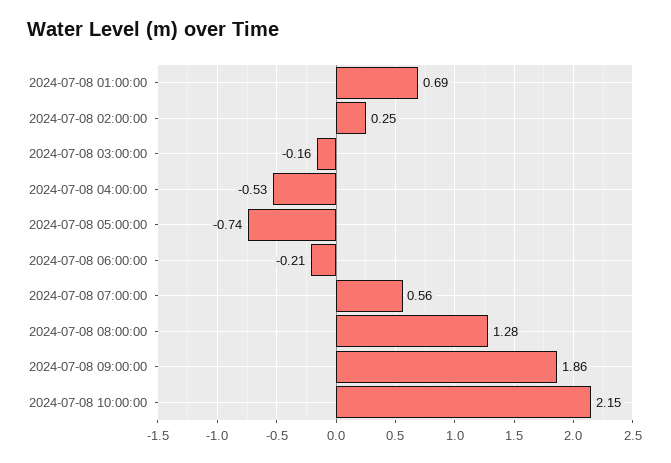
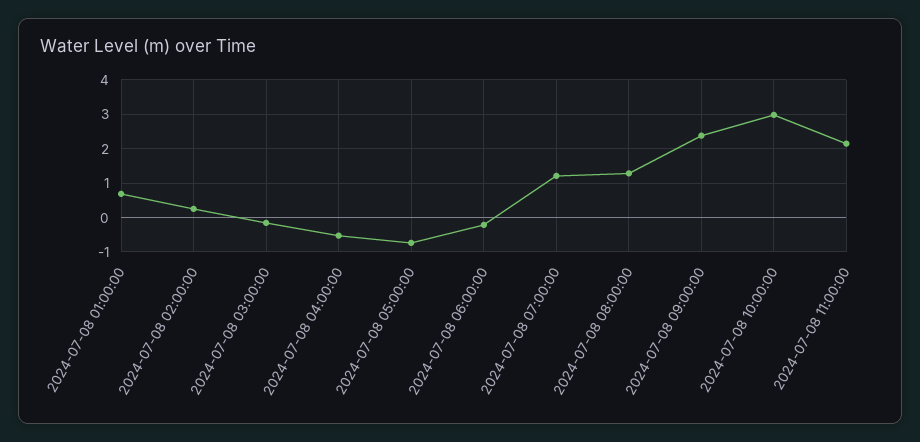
2024-07-08 07:00:00: 0.56 -> 1.2
2024-07-08 09:00:00: 1.86 -> 2.4
2024-07-08 10:00:00: 2.15 -> 3
2024-07-08 11:00:00: none -> 2.2

